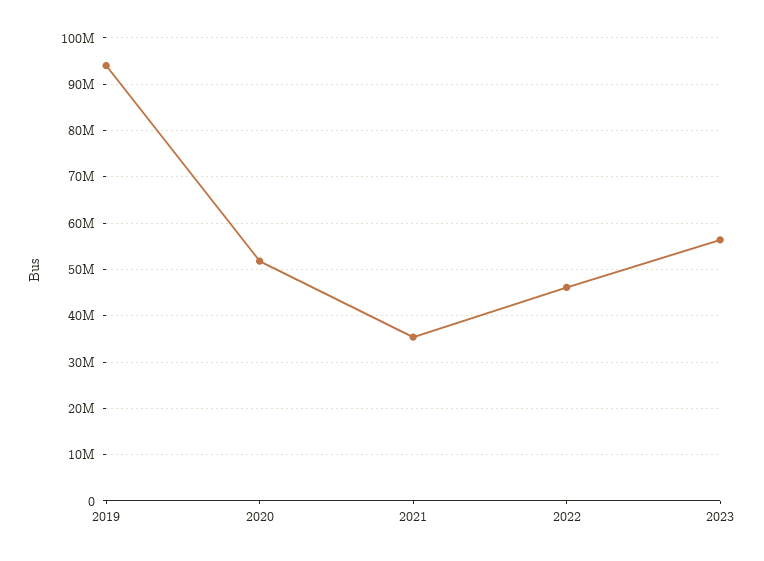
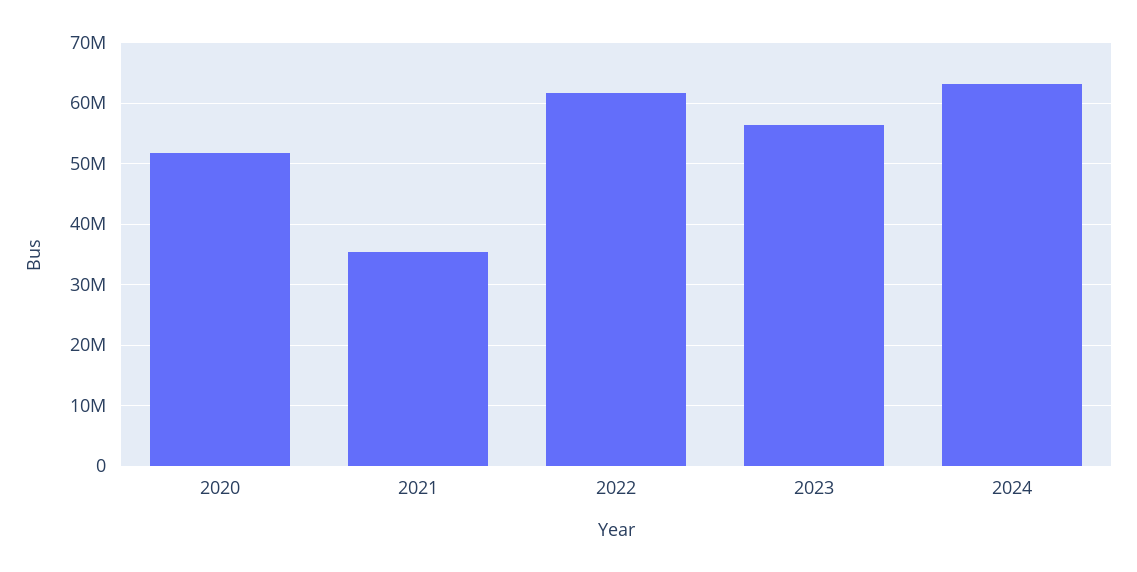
2019: 94000000 -> none
2022: 46000000 -> 62000000
2024: none -> 63000000

